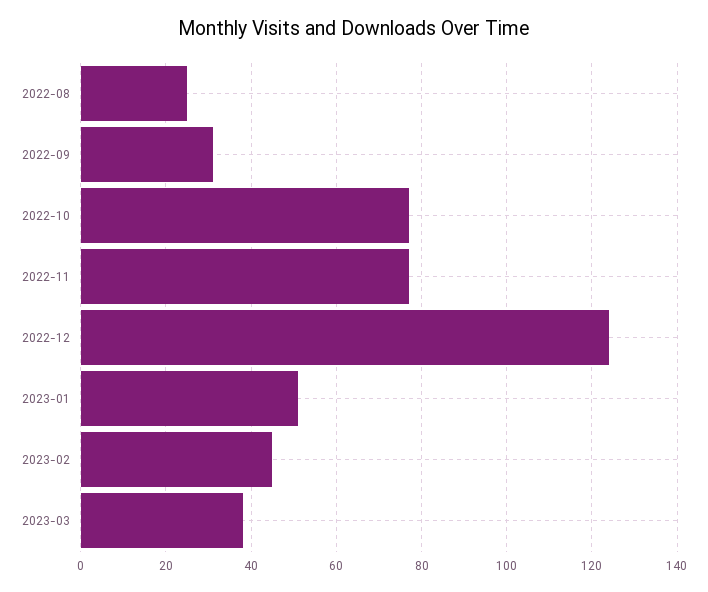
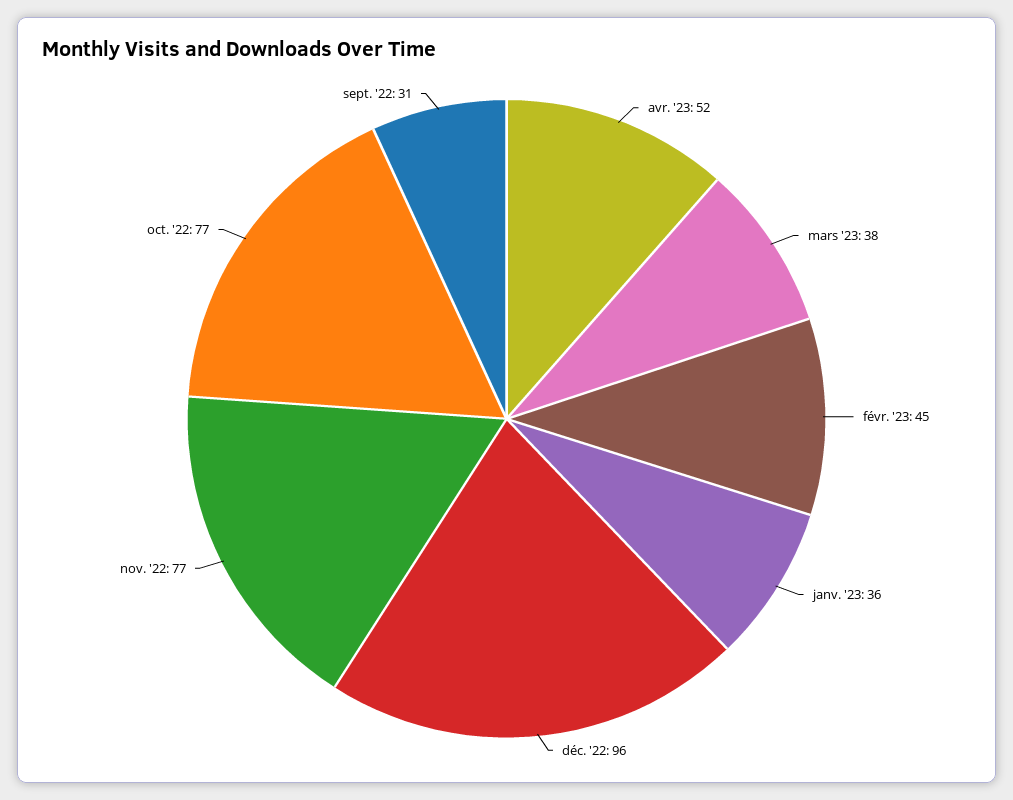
2022-08: 25 -> none
2022-12: 125 -> 96
2023-01: 50 -> 36
avr. '23: none -> 52

